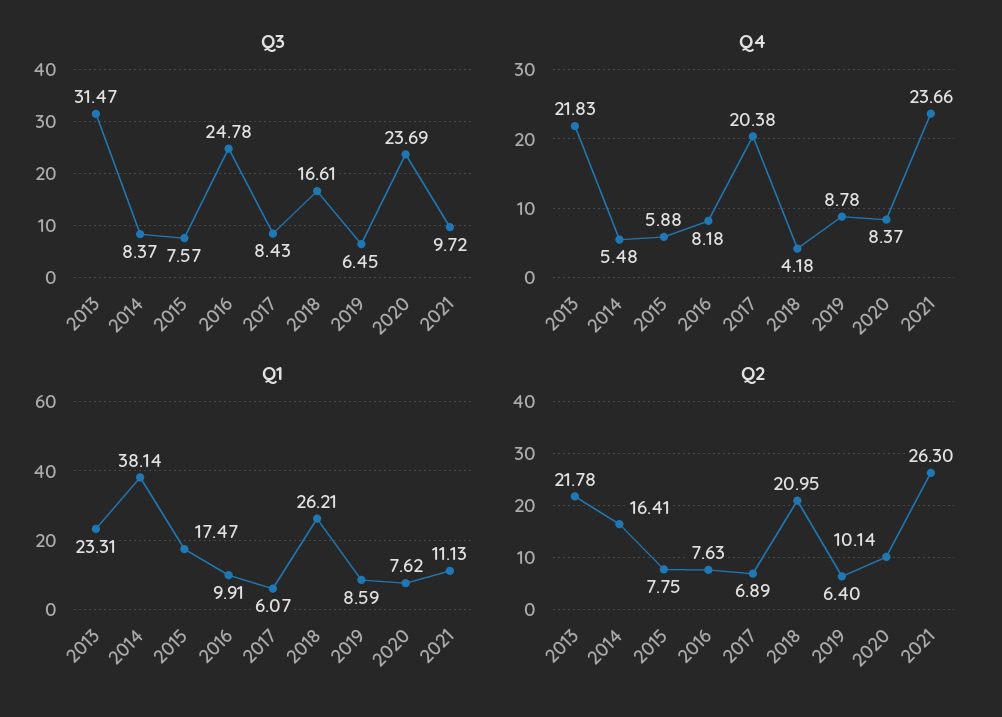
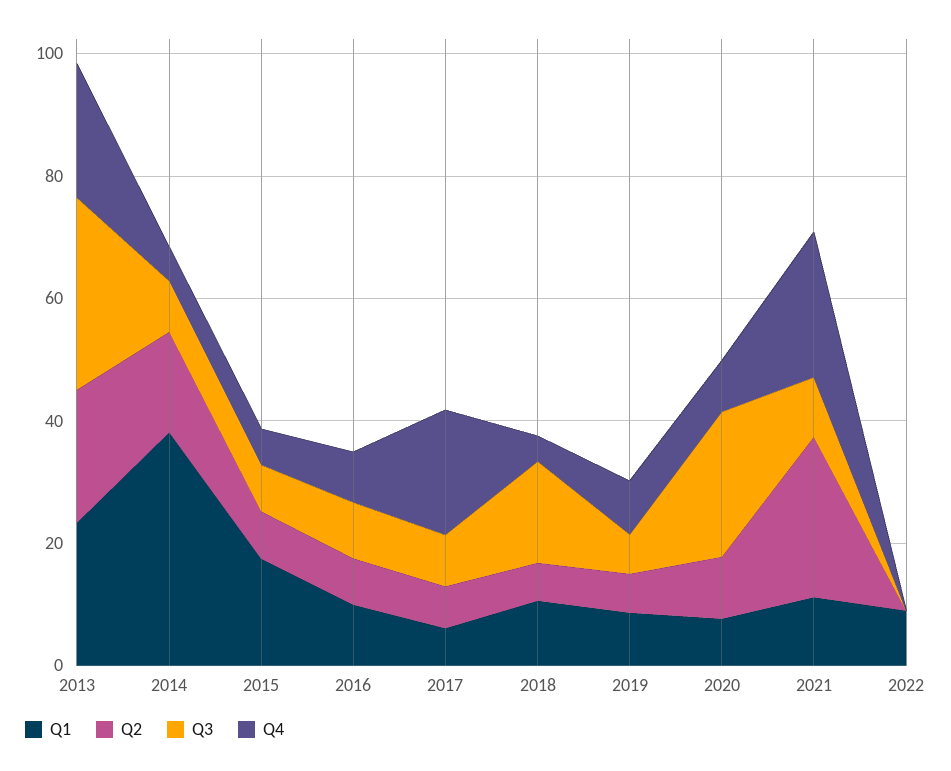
Q3, 2016: 24.78 -> 10
Q1, 2018: 26.21 -> 10
Q2, 2018: 20.95 -> 5
Q1, 2022: none -> 10
Q2, 2022: none -> 0
Q3, 2022: none -> 0
Q4, 2022: none -> 0

